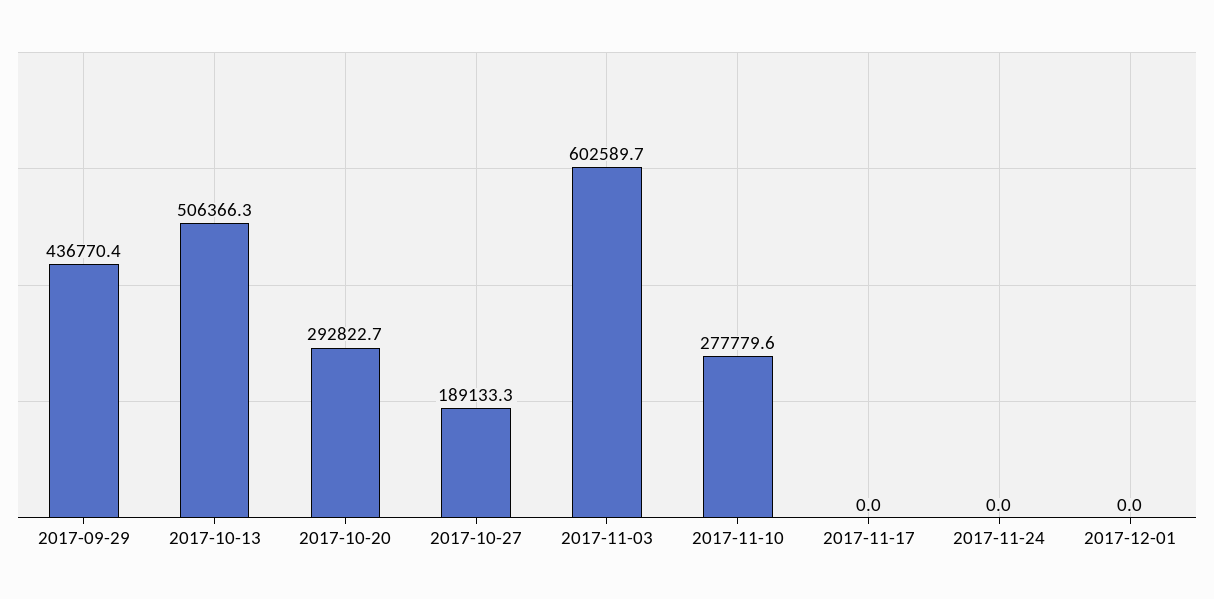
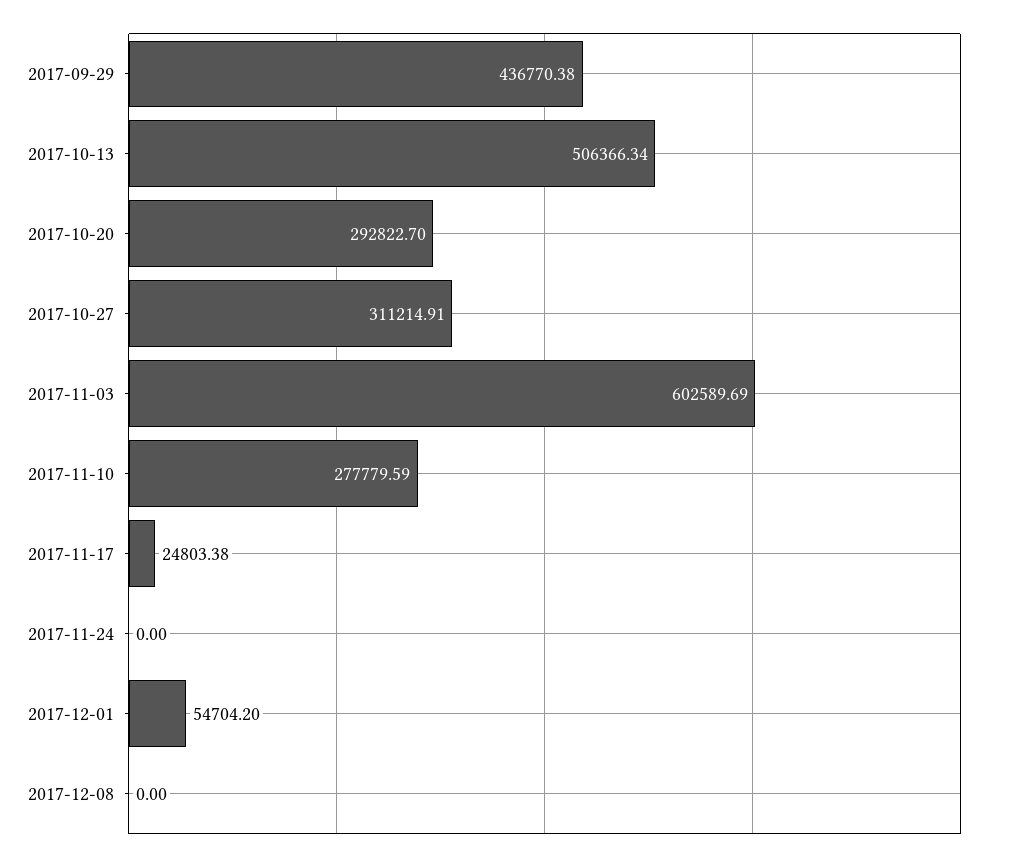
2017-10-27: 189133.3 -> 311214.91
2017-11-17: 0 -> 24803.38
2017-12-01: 0 -> 54704.2
2017-12-08: none -> 0

